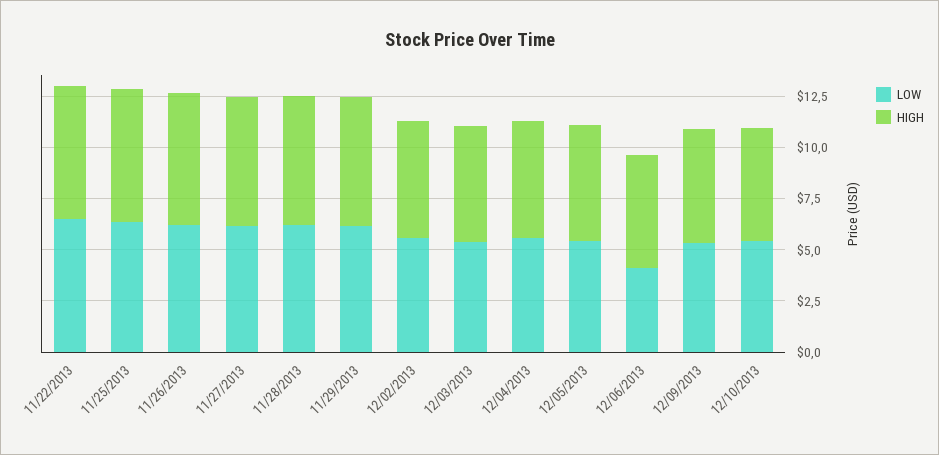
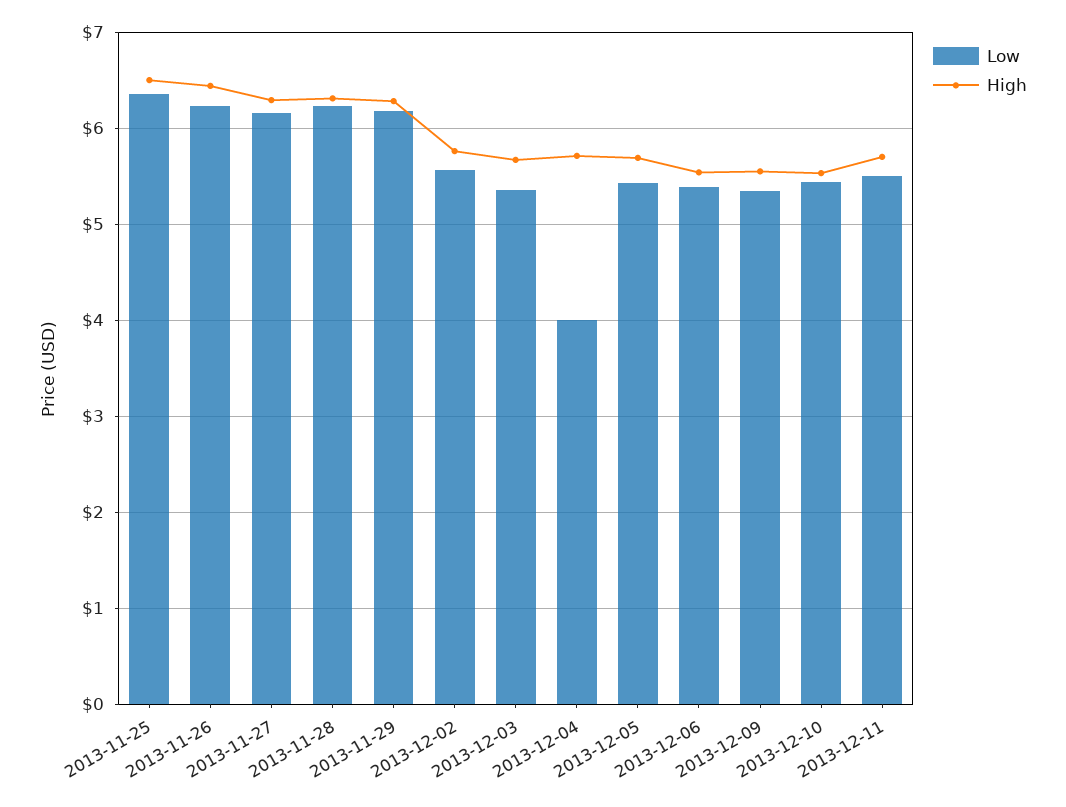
LOW, 11/22/2013: 6.5 -> none
HIGH, 11/22/2013: 6.5 -> none
LOW, 12/04/2013: 5.5 -> 4
LOW, 12/06/2013: 4 -> 5.4
LOW, 2013-12-11: none -> 5.5
HIGH, 2013-12-11: none -> 5.7

